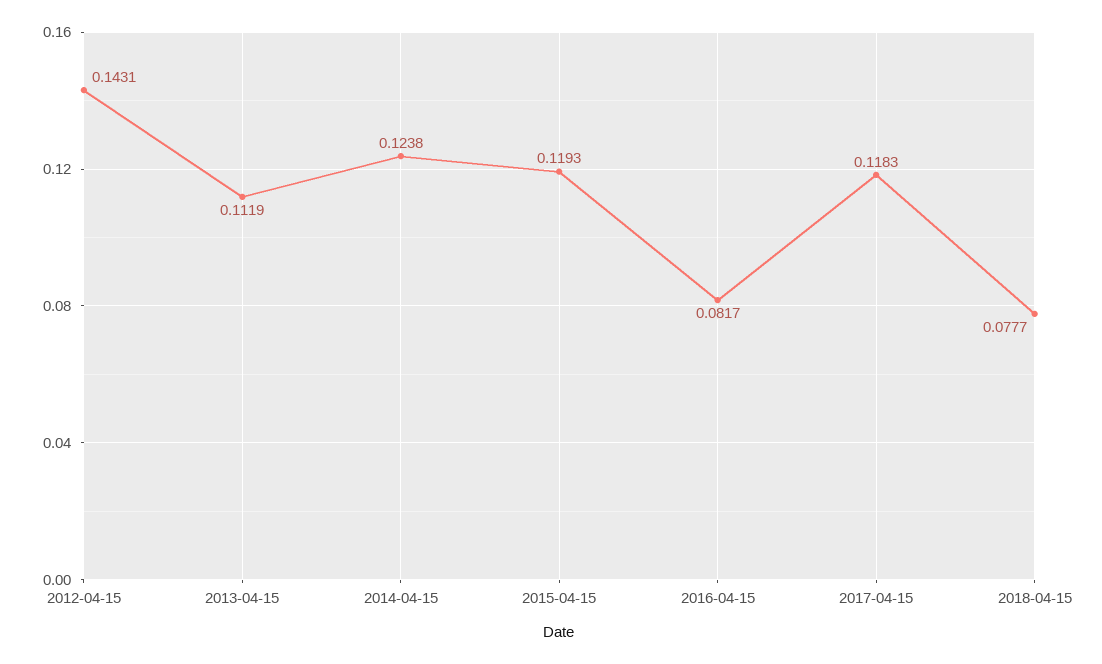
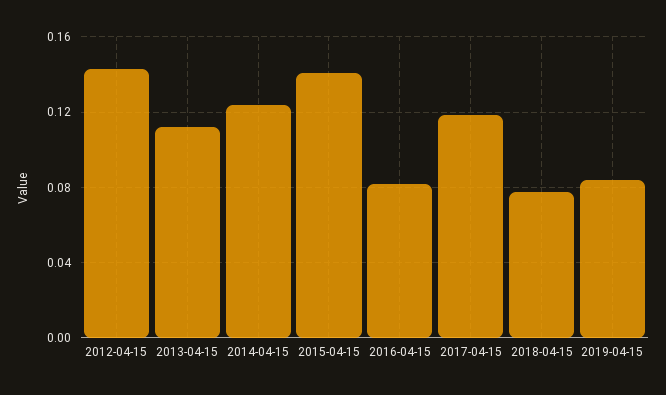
2015-04-15: 0.1193 -> 0.14
2019-04-15: none -> 0.085

